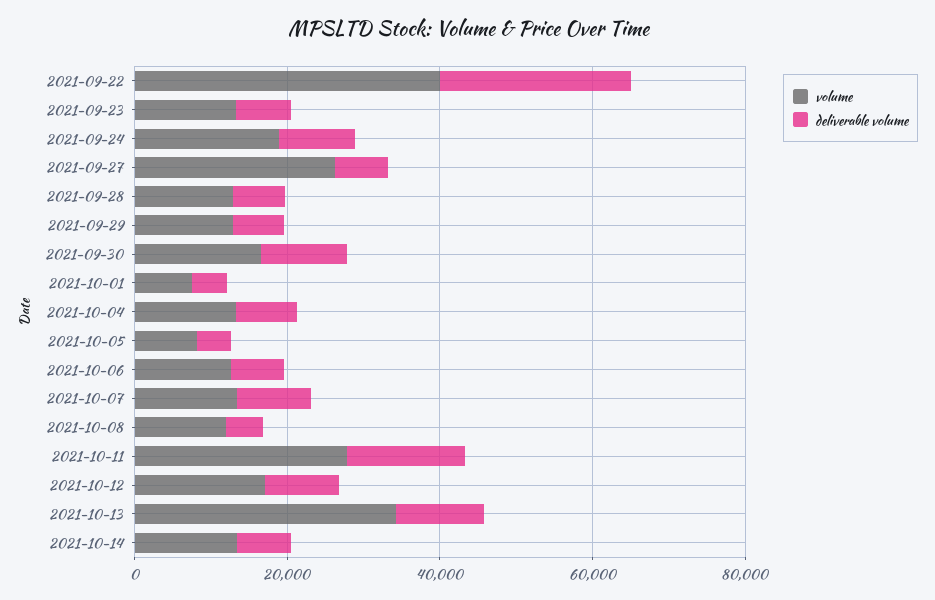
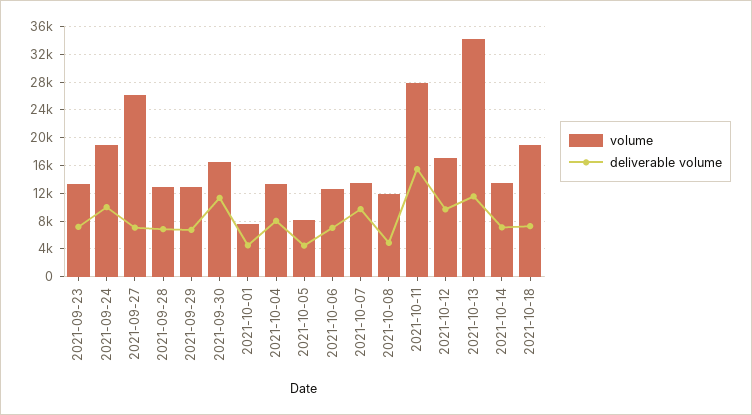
volume, 2021-09-22: 40000 -> none
deliverable volume, 2021-09-22: 25000 -> none
volume, 2021-10-18: none -> 19000
deliverable volume, 2021-10-18: none -> 7000

